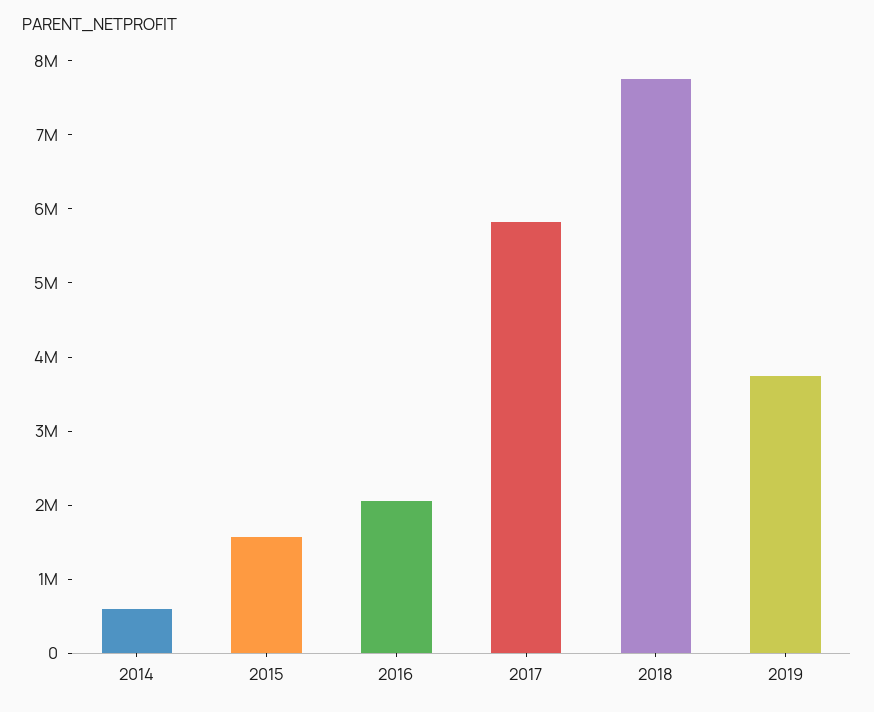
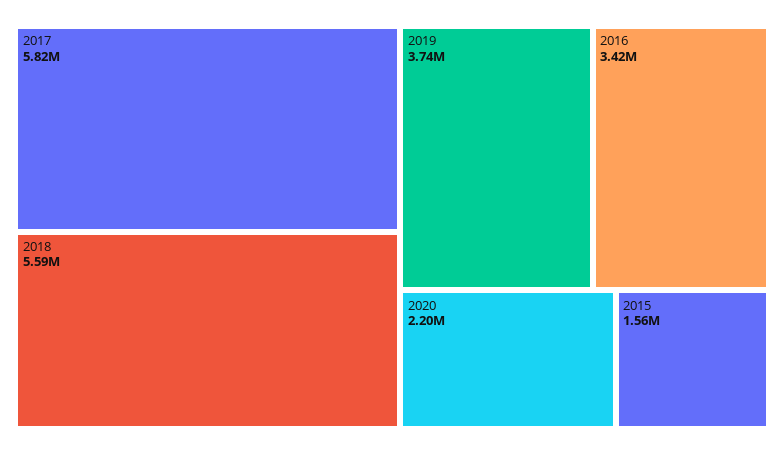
2014: 600000 -> none
2016: 2000000 -> 3420000
2018: 7800000 -> 5590000
2020: none -> 2200000

